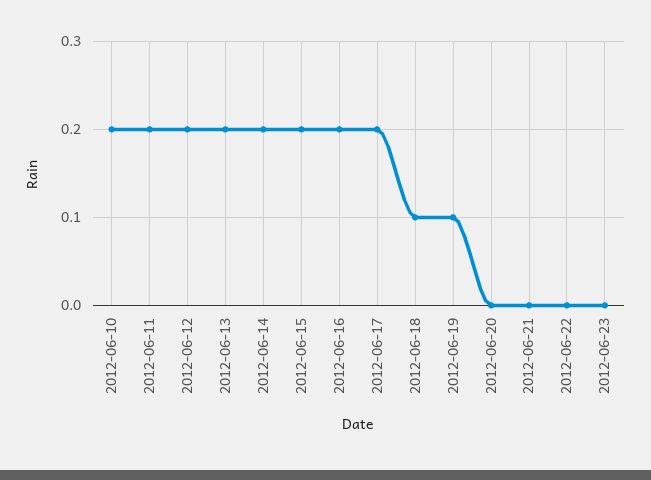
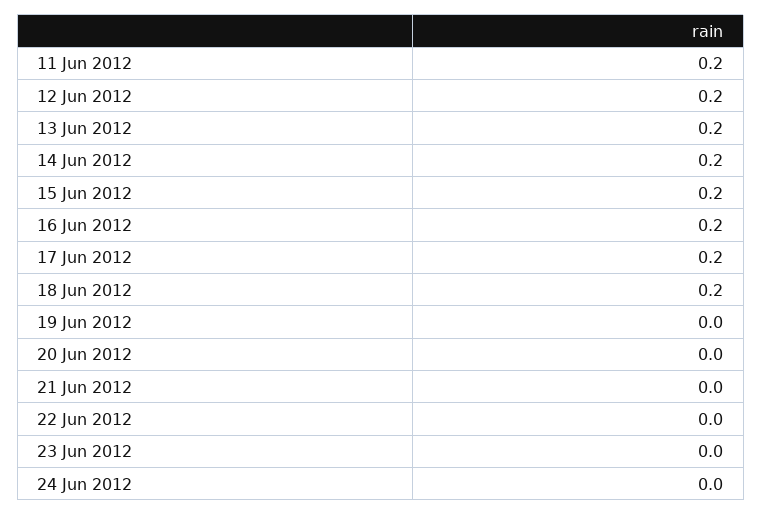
2012-06-10: 0.2 -> none
2012-06-18: 0.1 -> 0.2
2012-06-19: 0.1 -> 0
24 Jun 2012: none -> 0

